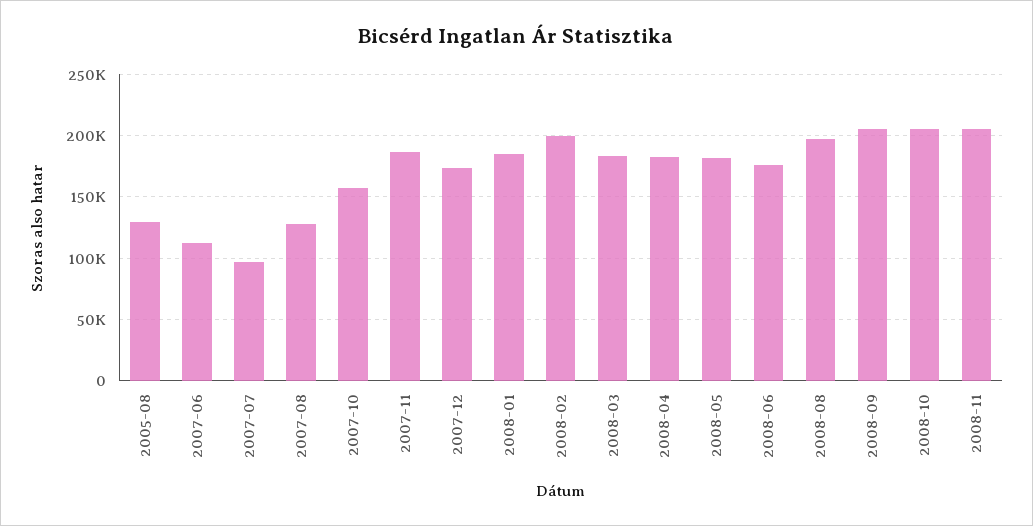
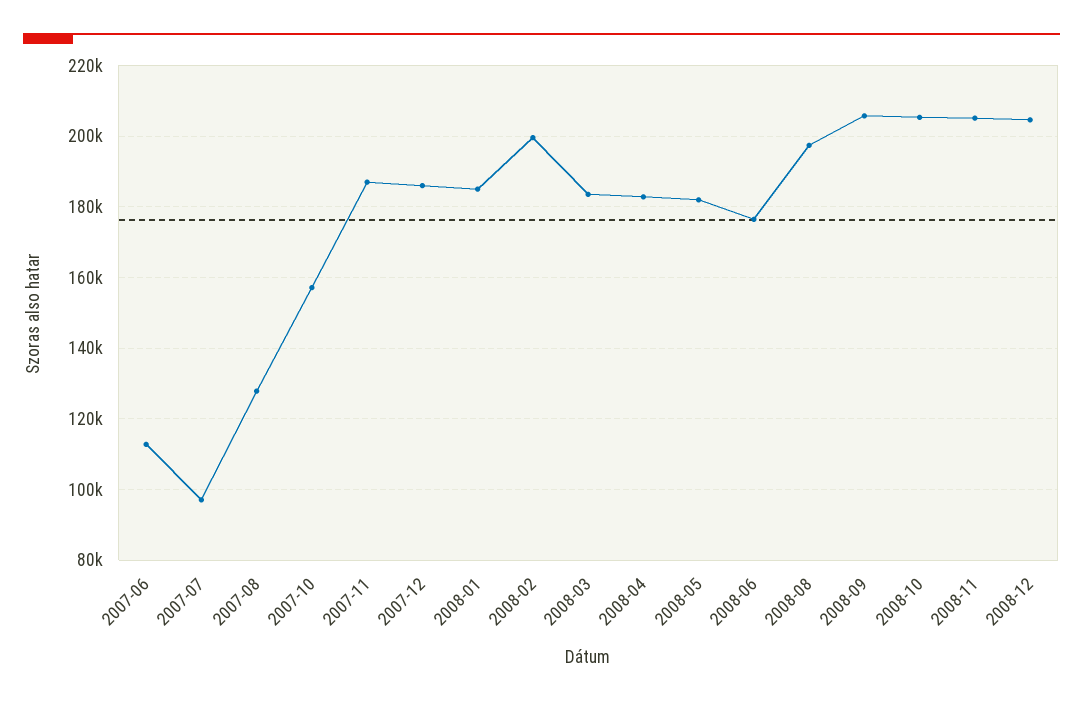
2005-08: 130000 -> none
2007-12: 175000 -> 186000
2008-12: none -> 204000

